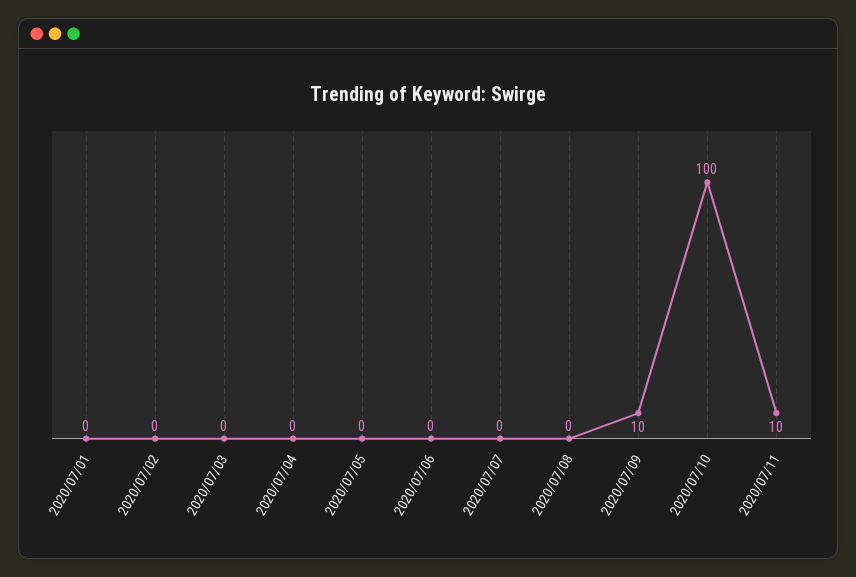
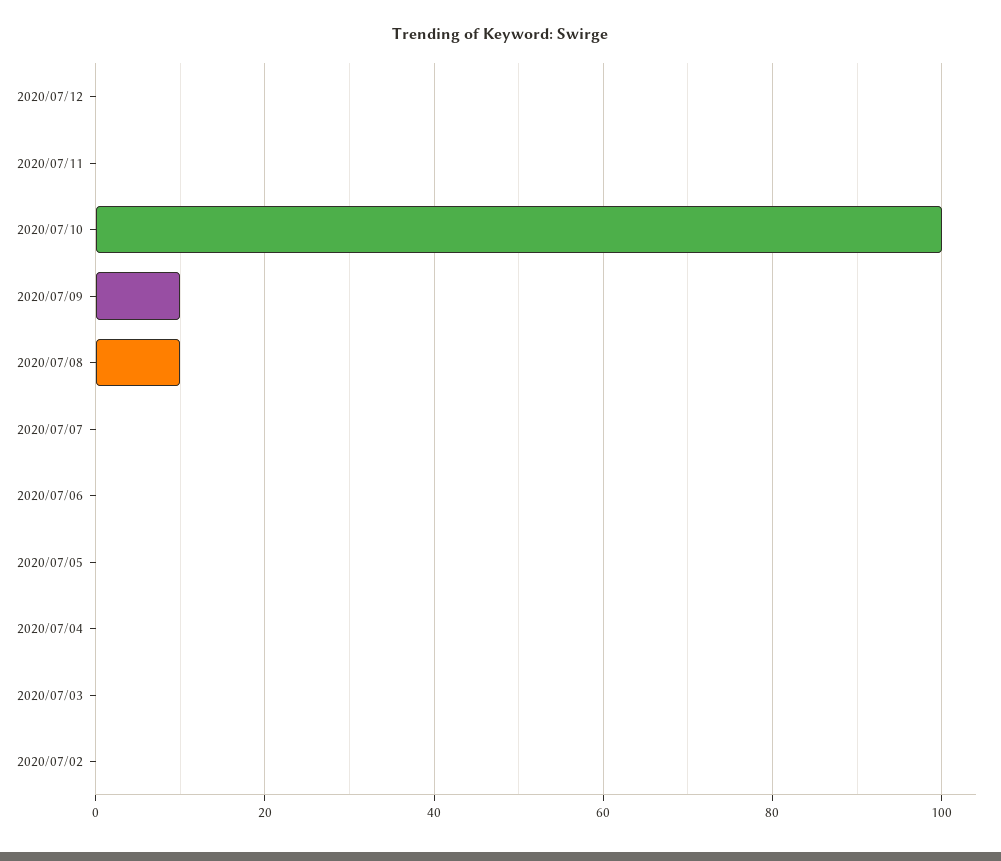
2020/07/01: 0 -> none
2020/07/08: 0 -> 10
2020/07/11: 10 -> 0
2020/07/12: none -> 0

